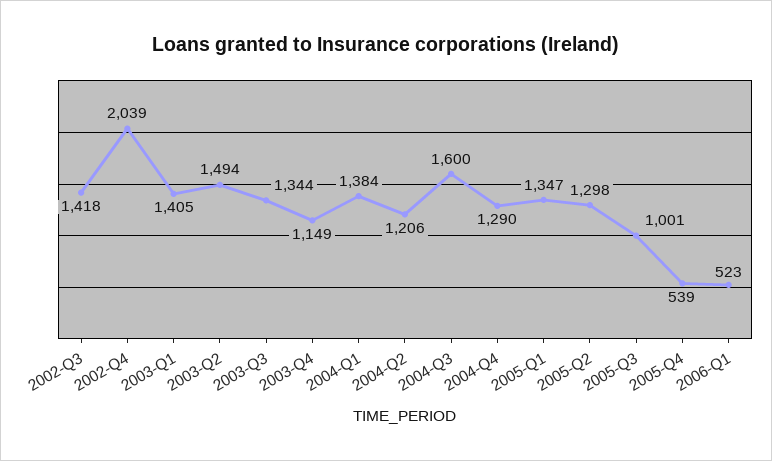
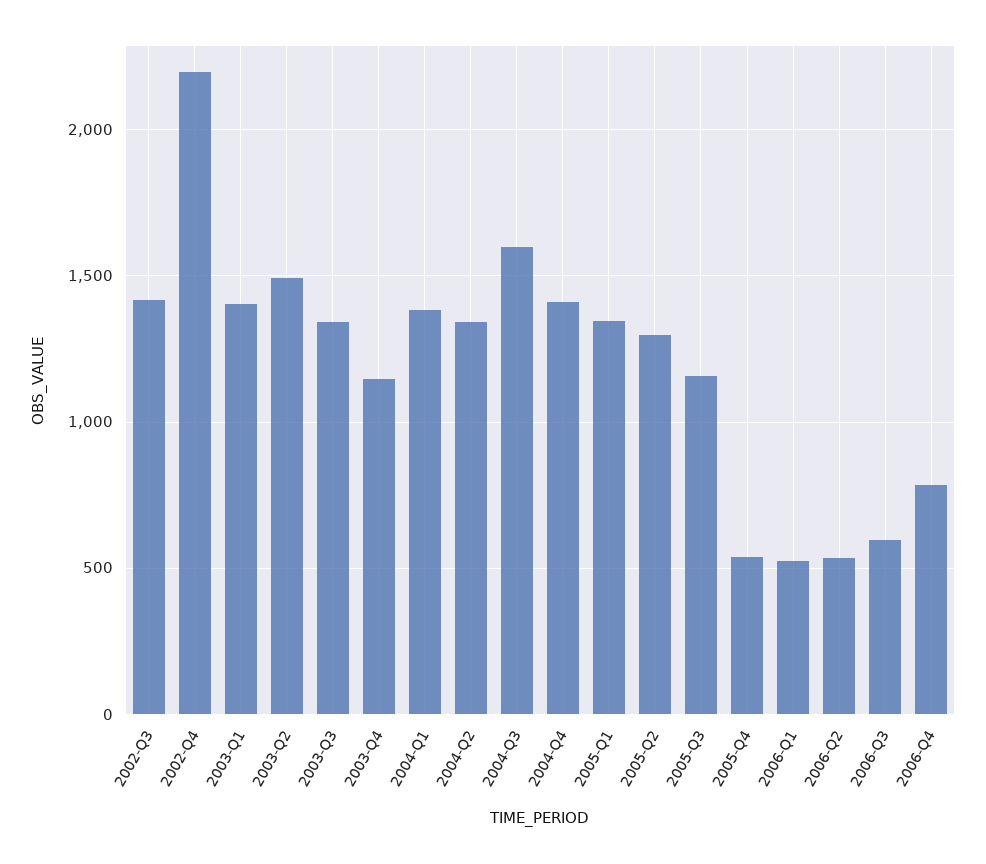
2002-Q4: 2039 -> 2200
2004-Q2: 1206 -> 1350
2004-Q4: 1290 -> 1400
2005-Q3: 1001 -> 1150
2006-Q2: none -> 550
2006-Q3: none -> 600
2006-Q4: none -> 800

